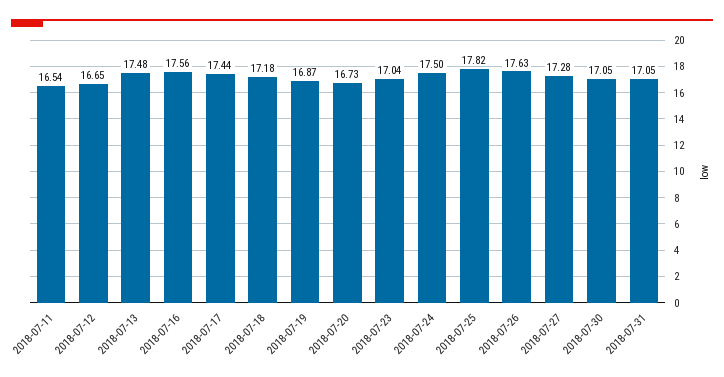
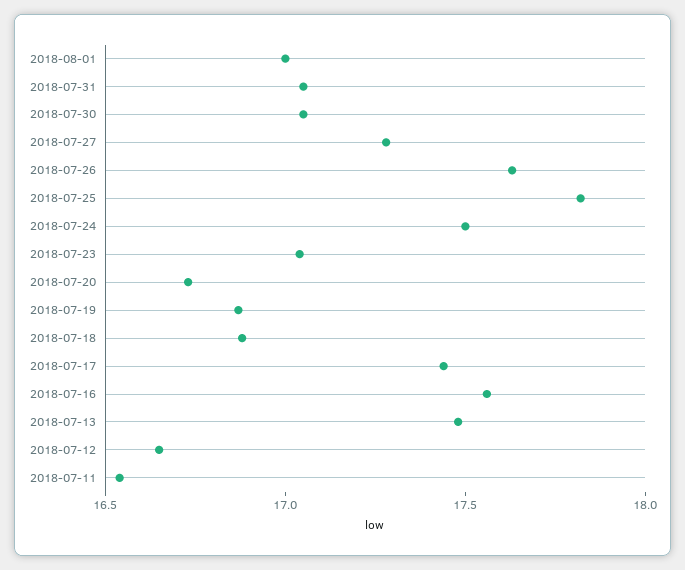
2018-07-18: 17.18 -> 16.9
2018-08-01: none -> 17

